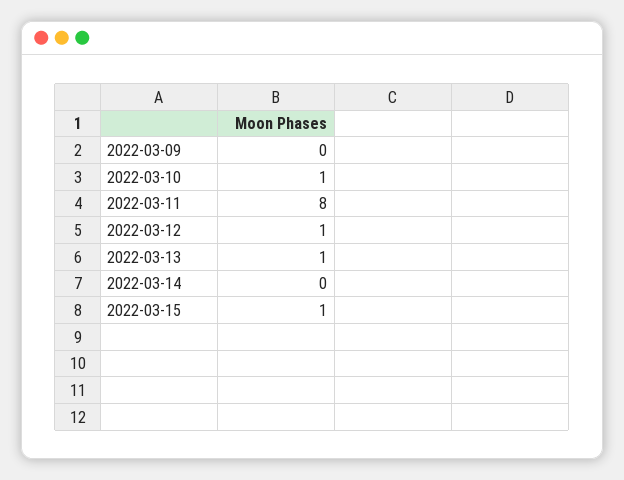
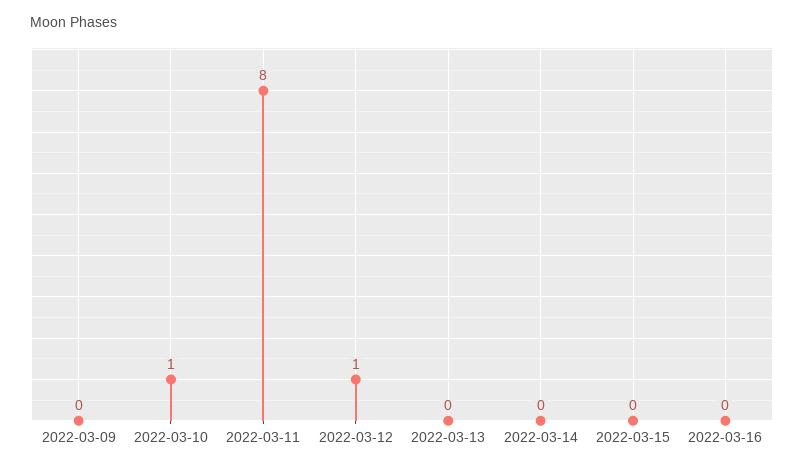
2022-03-13: 1 -> 0
2022-03-15: 1 -> 0
2022-03-16: none -> 0

